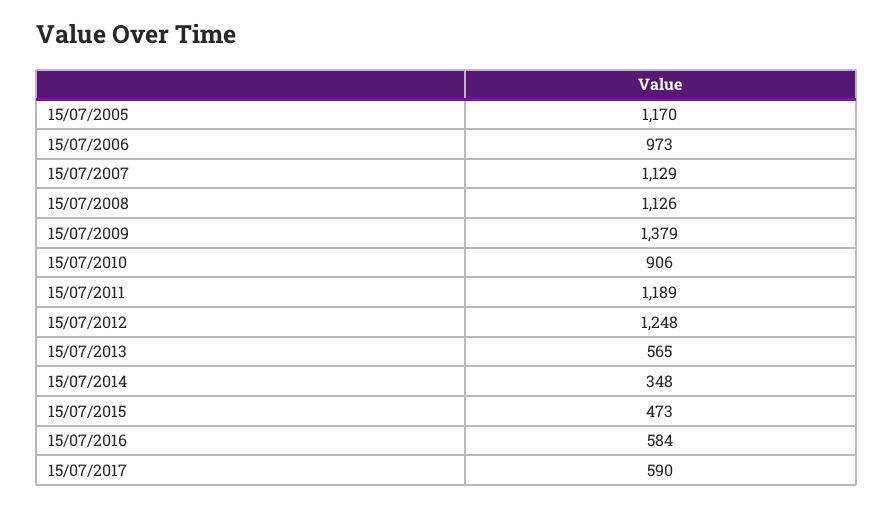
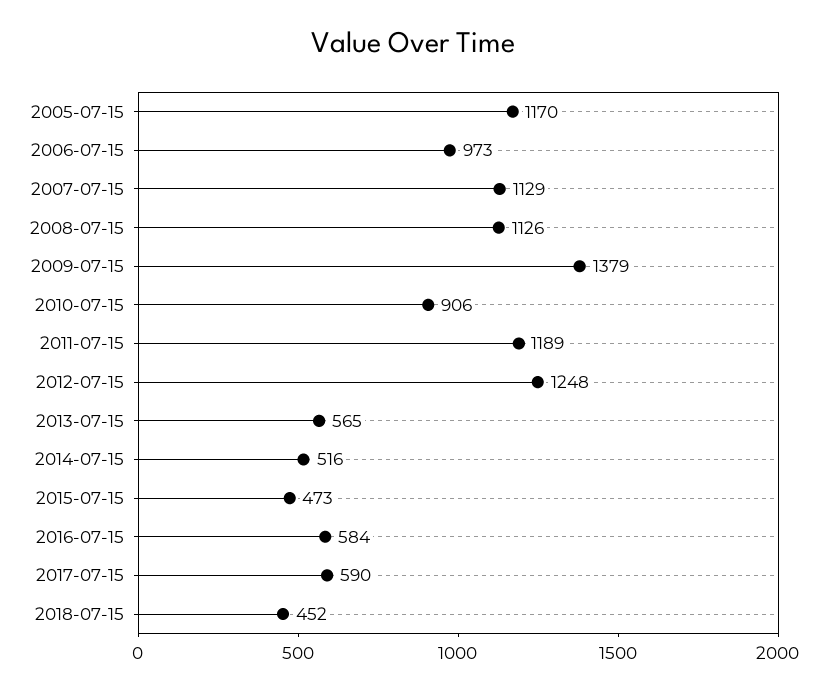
15/07/2014: 348 -> 516
2018-07-15: none -> 452

